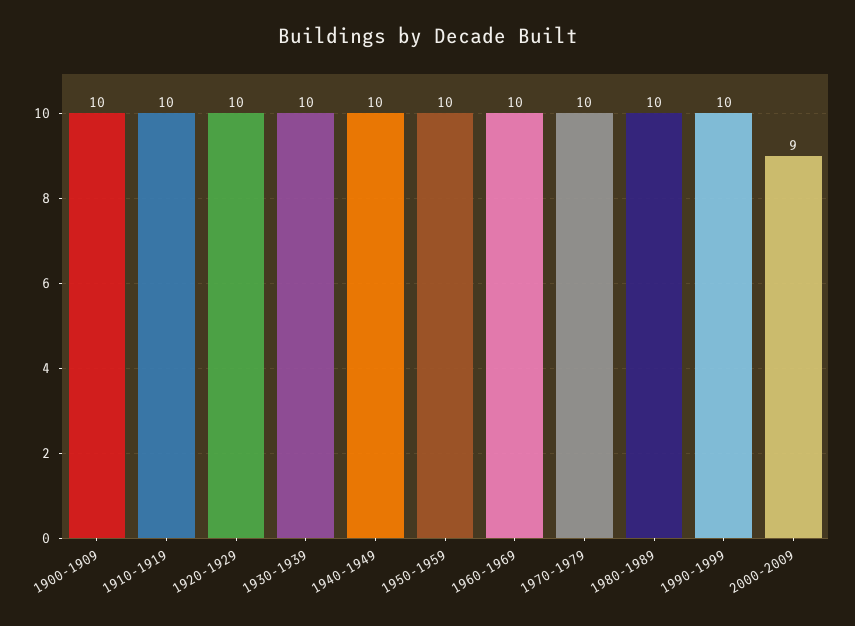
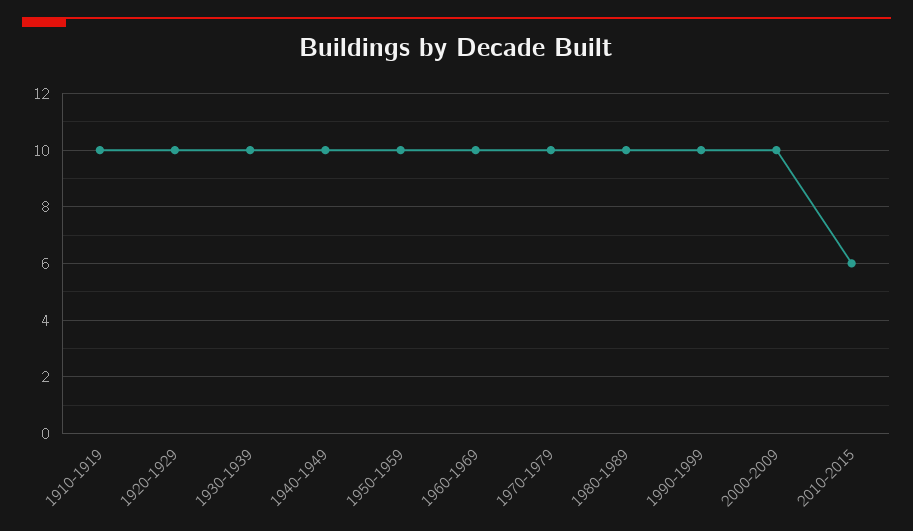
1900-1909: 10 -> none
2000-2009: 9 -> 10
2010-2015: none -> 6

